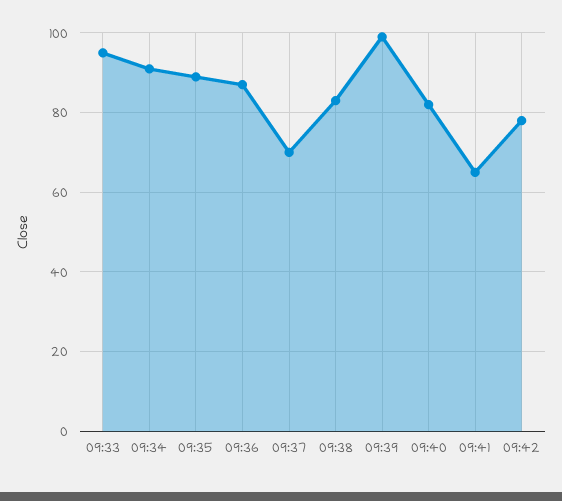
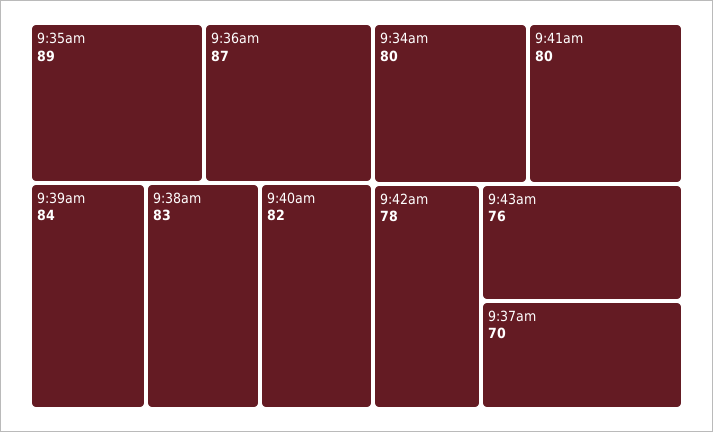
09:33: 95 -> none
09:34: 90 -> 80
09:39: 100 -> 84
09:41: 65 -> 80
9:43am: none -> 76

